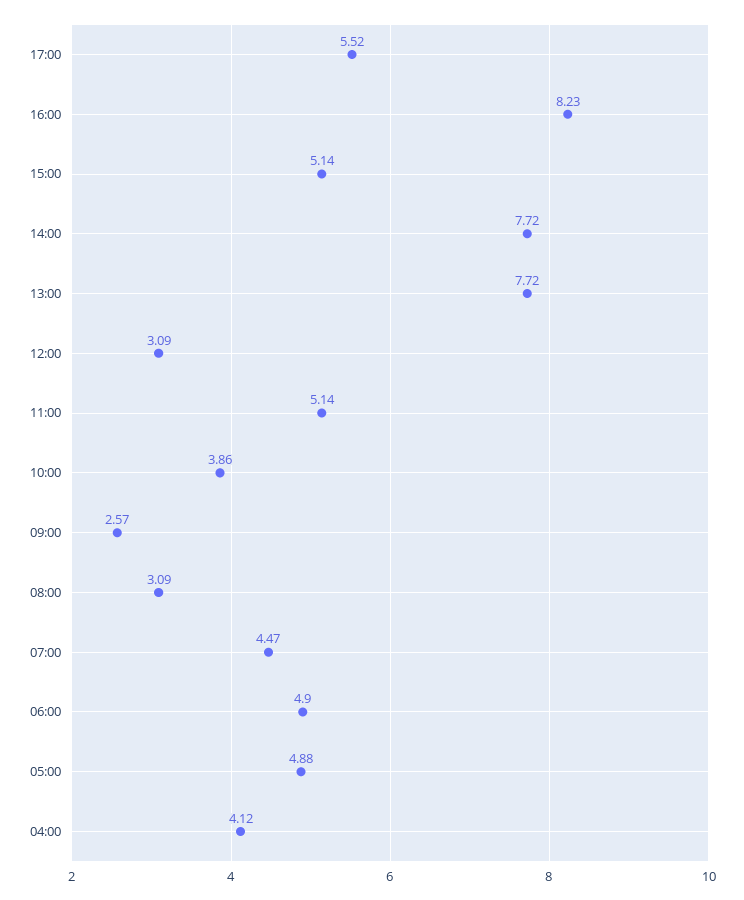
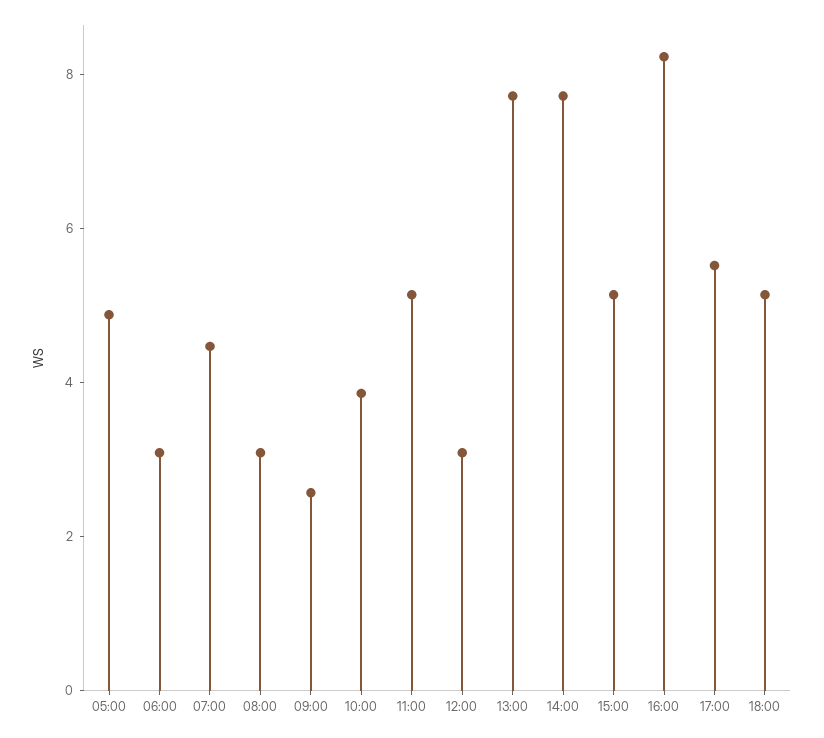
06:00: 4.9 -> 3
04:00: 4.12 -> none
18:00: none -> 5

